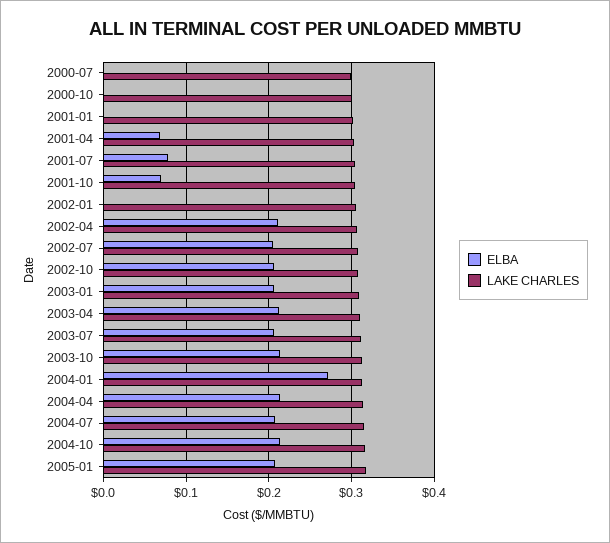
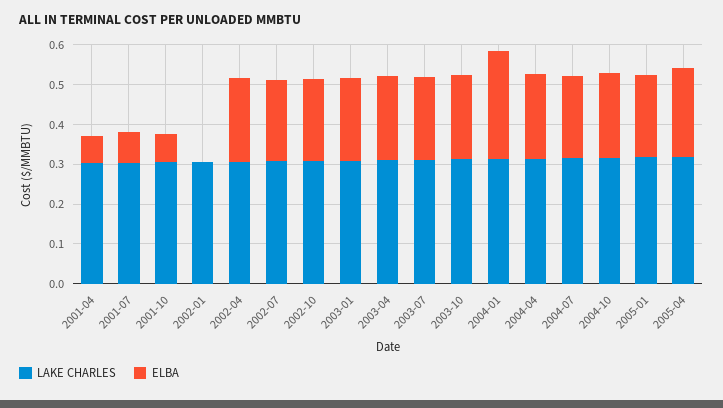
ELBA, 2000-07: 0 -> none
LAKE CHARLES, 2000-07: 0.3 -> none
ELBA, 2000-10: 0 -> none
LAKE CHARLES, 2000-10: 0.3 -> none
ELBA, 2001-01: 0 -> none
LAKE CHARLES, 2001-01: 0.3 -> none
LAKE CHARLES, 2005-04: none -> 0.325
ELBA, 2005-04: none -> 0.225

